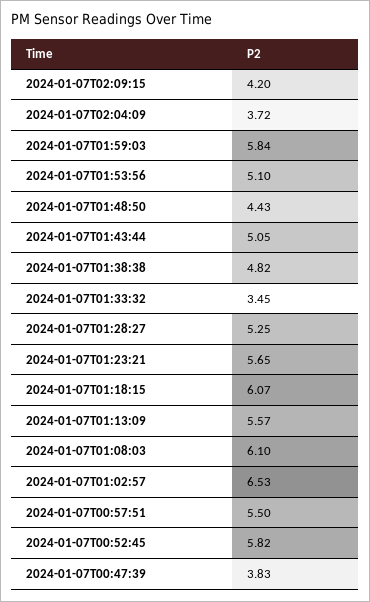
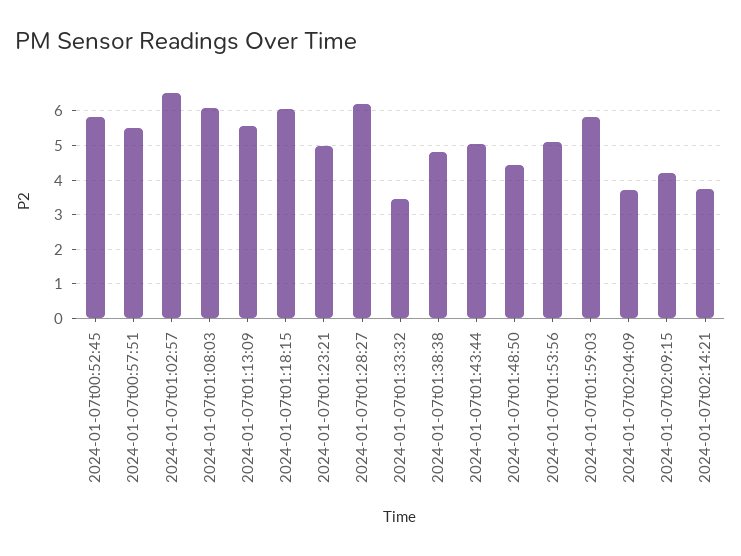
2024-01-07T01:28:27: 5.25 -> 6.2
2024-01-07T01:23:21: 5.65 -> 5
2024-01-07T00:47:39: 3.83 -> none
2024-01-07t02:14:21: none -> 3.8

